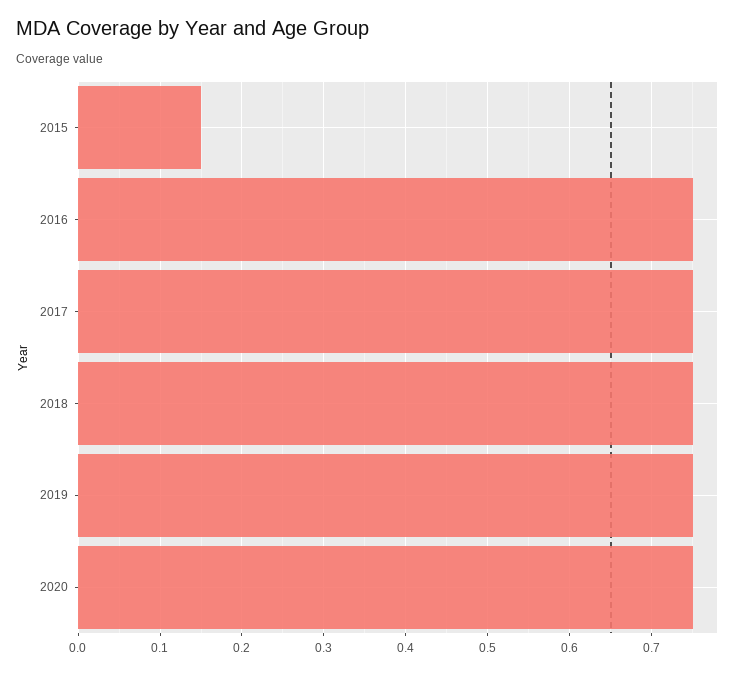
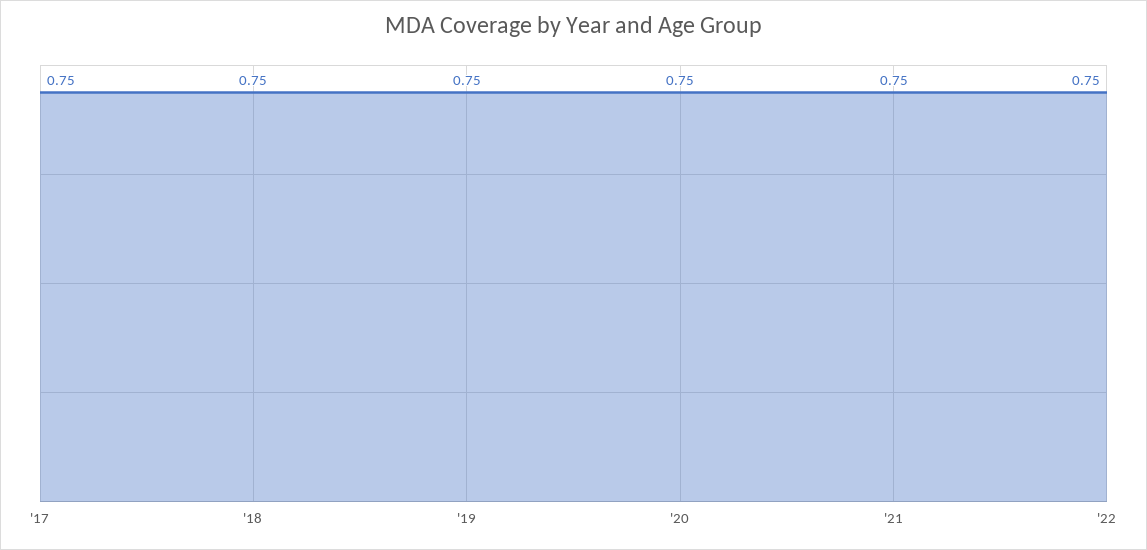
2015: 0.15 -> none
2016: 0.75 -> none
'21: none -> 0.75
'22: none -> 0.75

